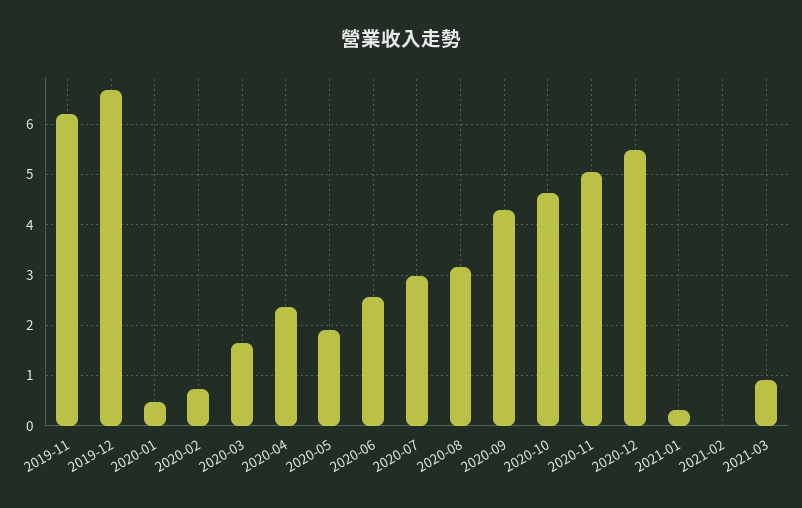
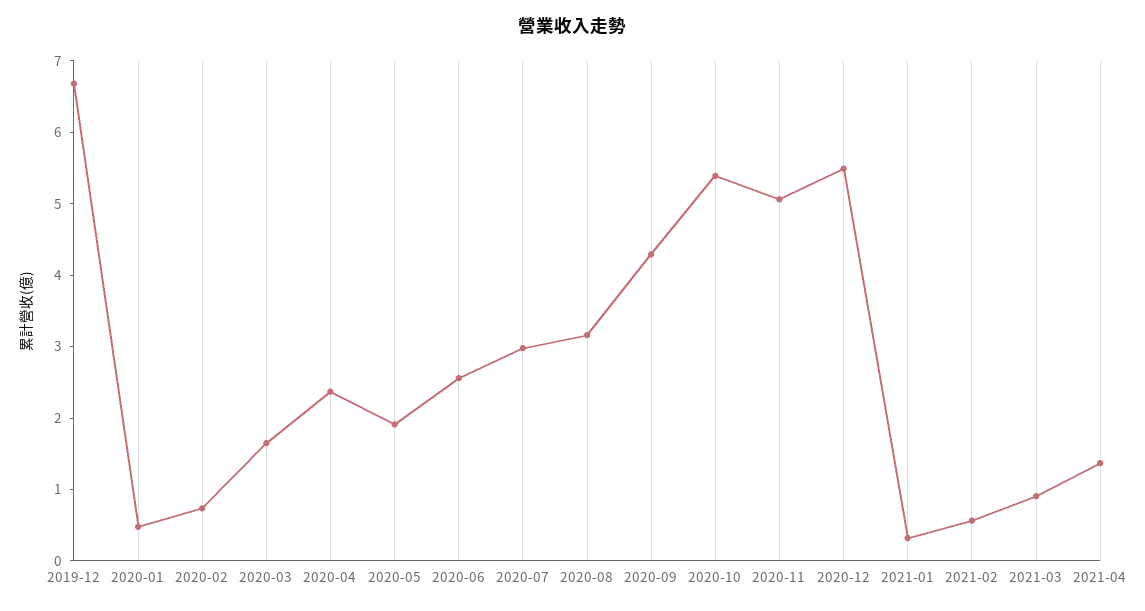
2019-11: 6.2 -> none
2020-10: 4.6 -> 5.4
2021-02: 0 -> 0.6
2021-04: none -> 1.4

